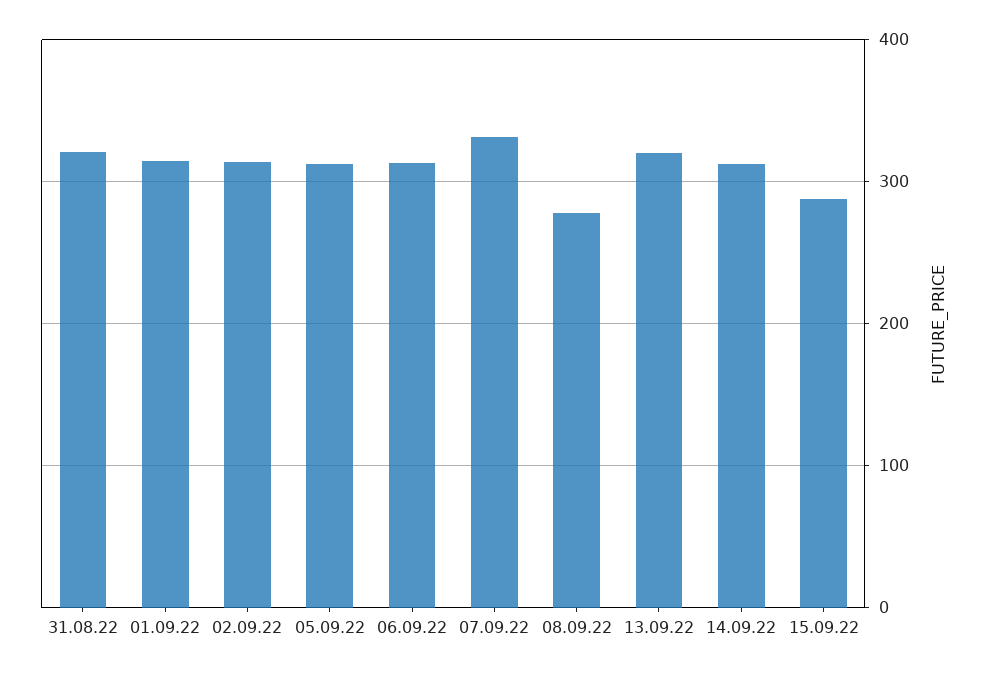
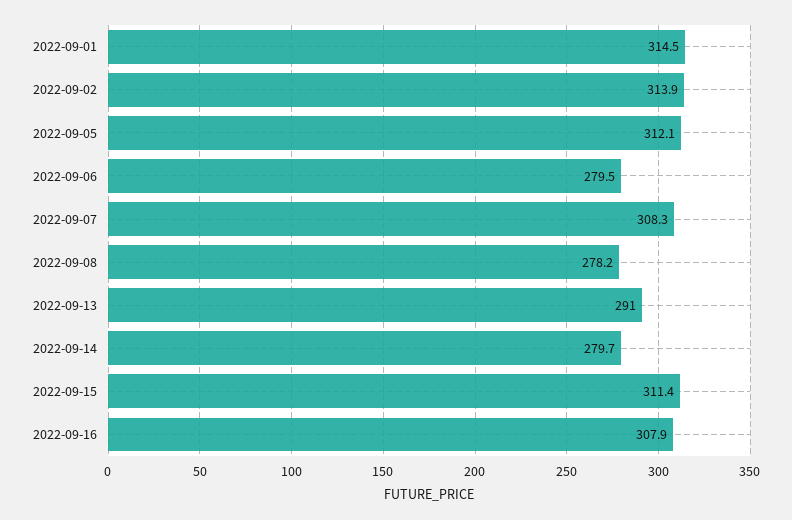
31.08.22: 320 -> none
06.09.22: 310 -> 279.5
07.09.22: 330 -> 308.3
13.09.22: 320 -> 291
14.09.22: 310 -> 279.7
15.09.22: 290 -> 311.4
2022-09-16: none -> 307.9

